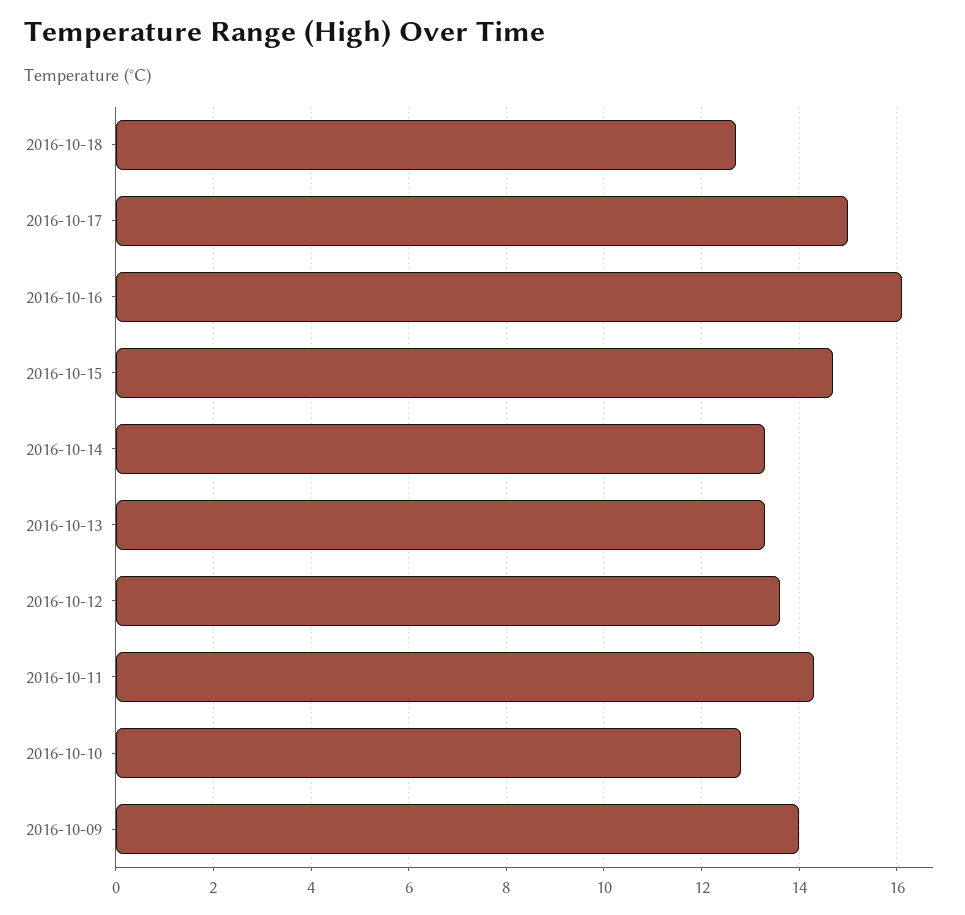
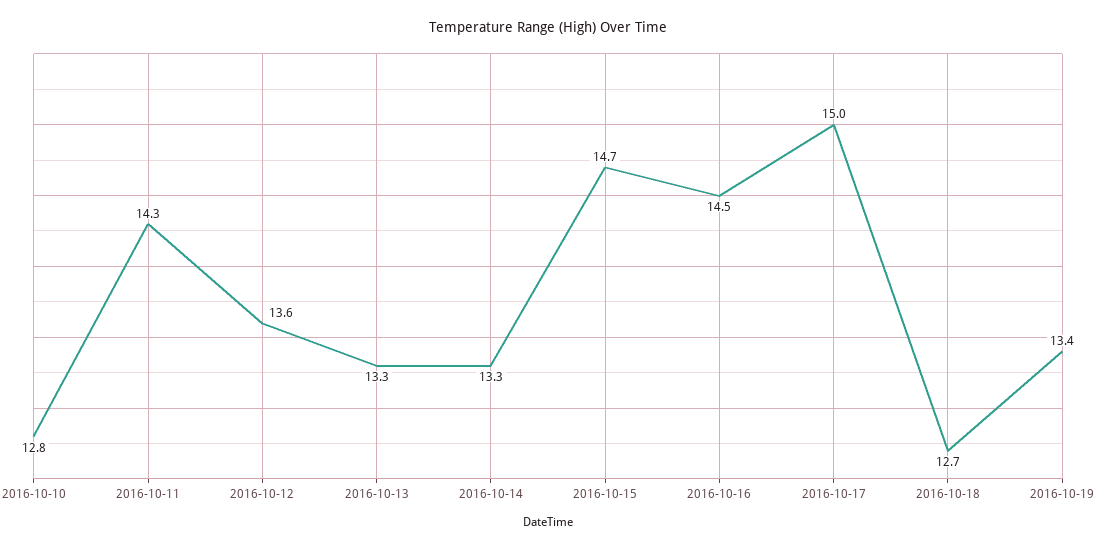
2016-10-16: 16 -> 14.5
2016-10-09: 14 -> none
2016-10-19: none -> 13.4

